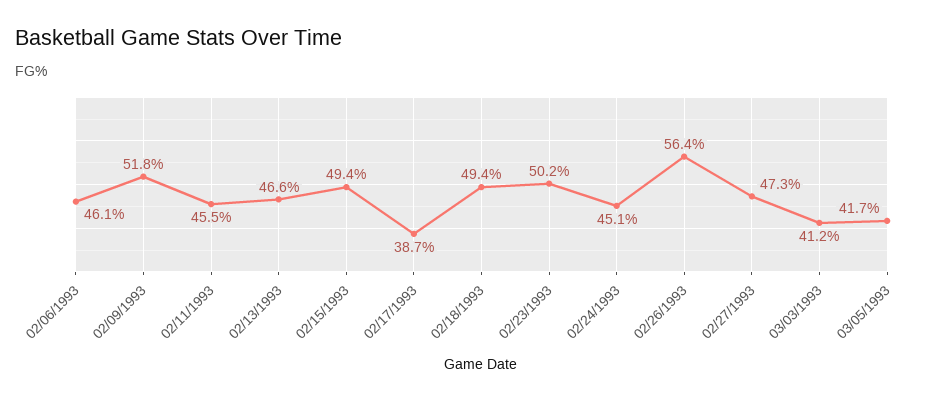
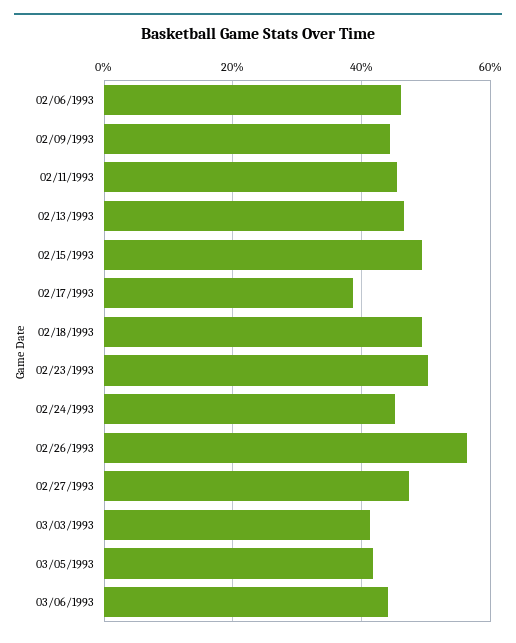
02/09/1993: 51.8 -> 44
03/06/1993: none -> 44

